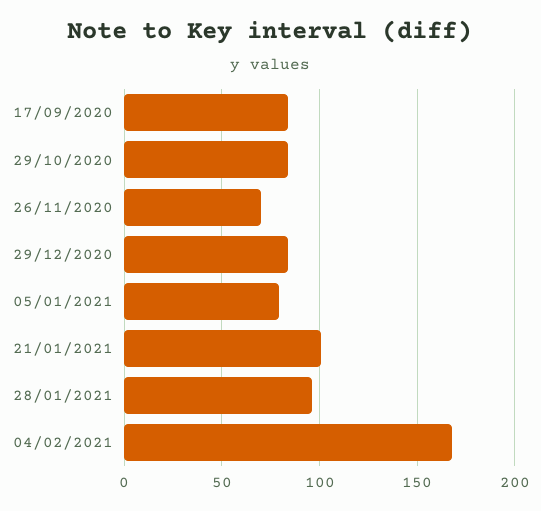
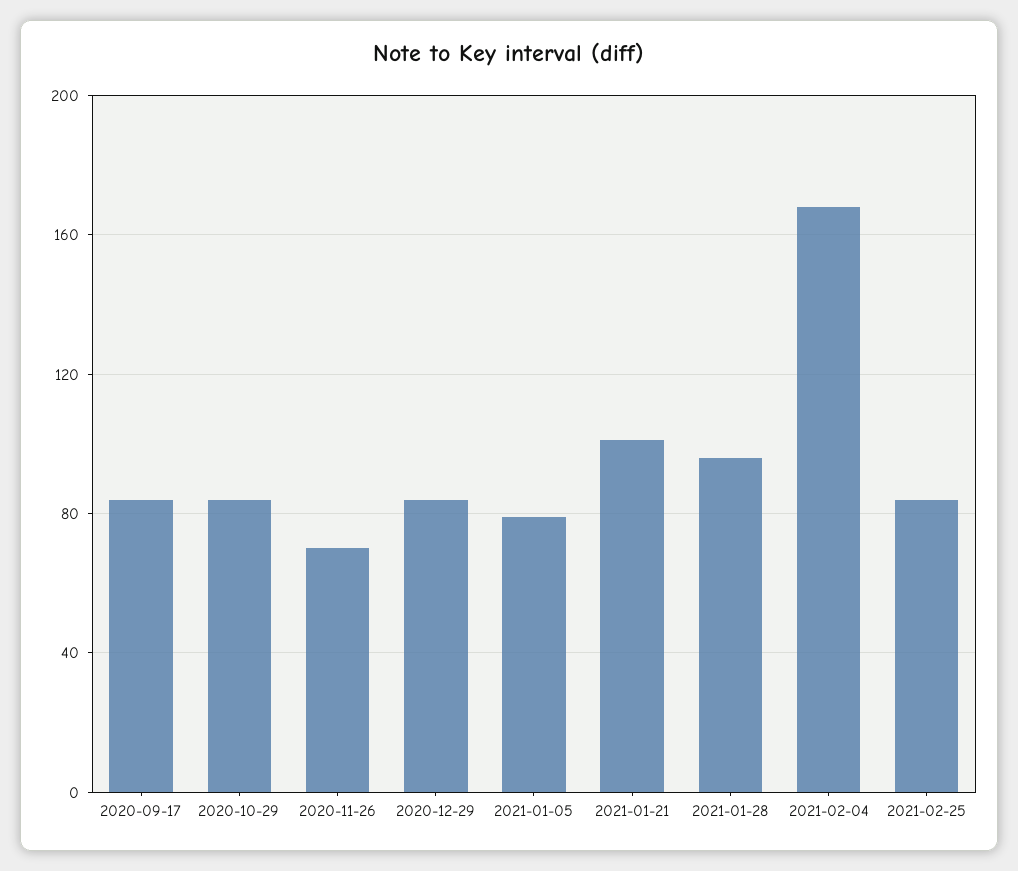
2021-02-25: none -> 85

